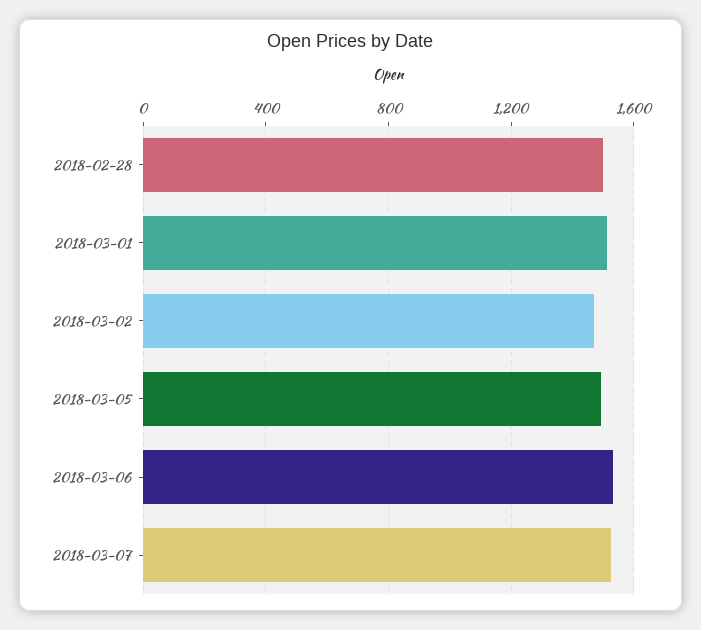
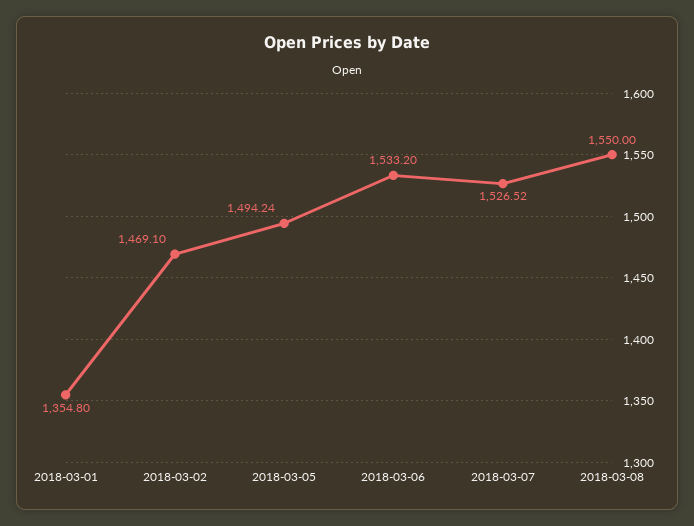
2018-02-28: 1500 -> none
2018-03-01: 1500 -> 1354.8
2018-03-08: none -> 1550

